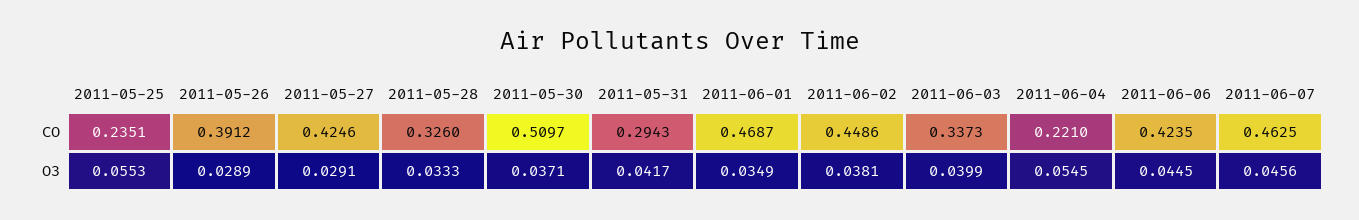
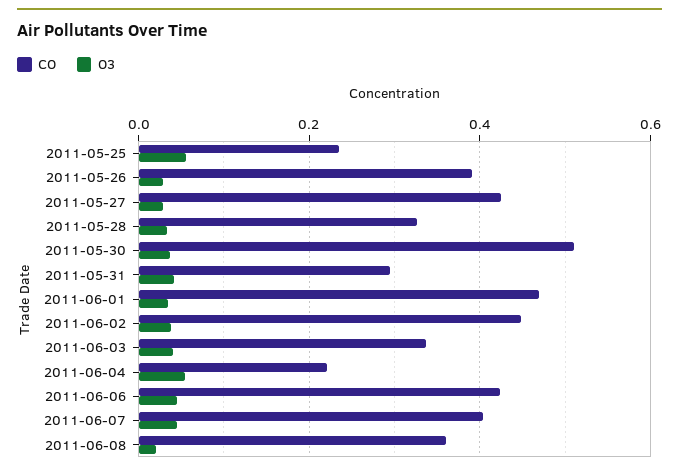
CO, 2011-06-07: 0.4625 -> 0.4
CO, 2011-06-08: none -> 0.36
O3, 2011-06-08: none -> 0.02

